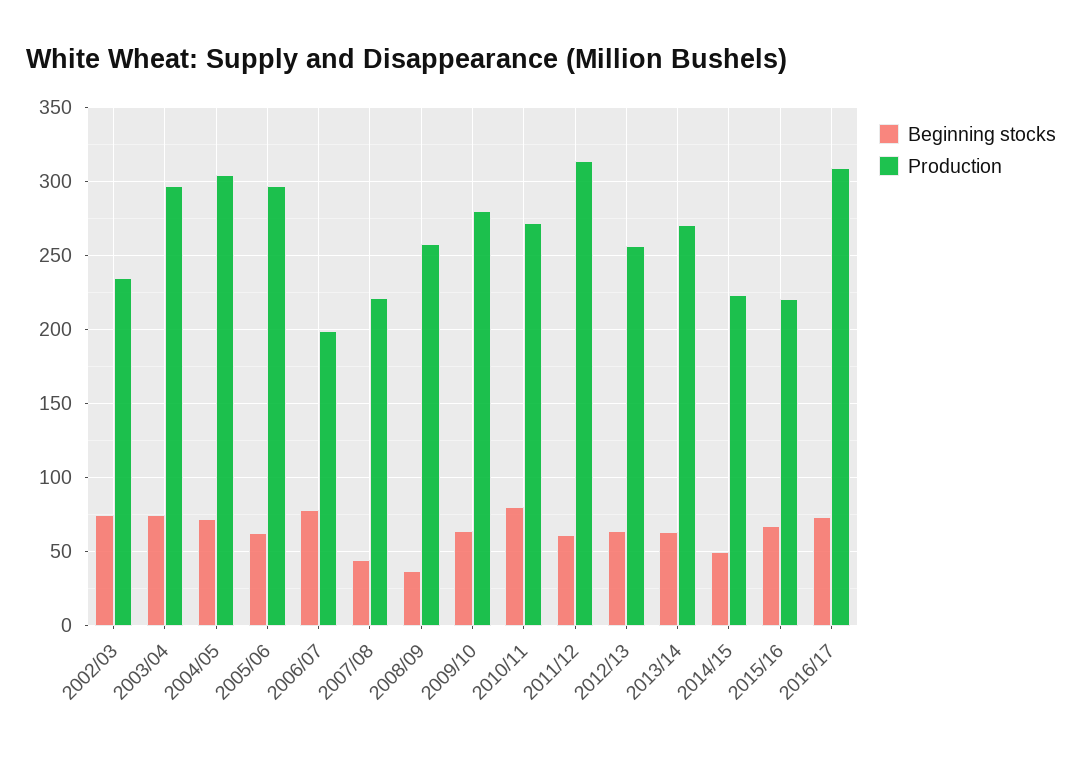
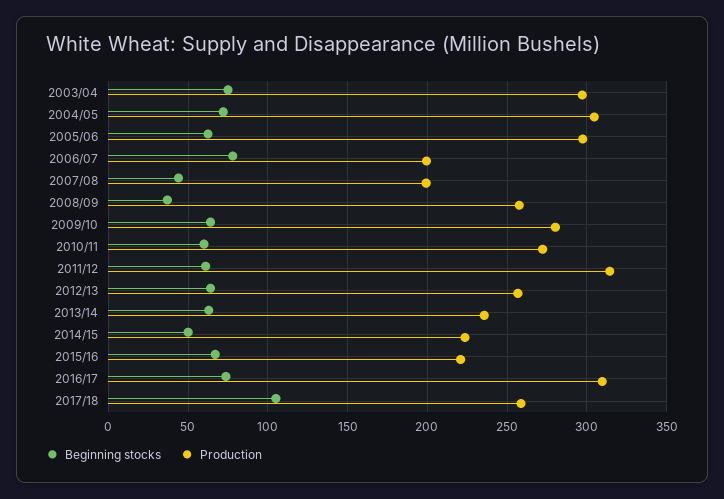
Beginning stocks, 2002/03: 75 -> none
Production, 2002/03: 235 -> none
Production, 2007/08: 220 -> 200
Beginning stocks, 2010/11: 80 -> 60
Production, 2013/14: 270 -> 235
Beginning stocks, 2017/18: none -> 105
Production, 2017/18: none -> 260

